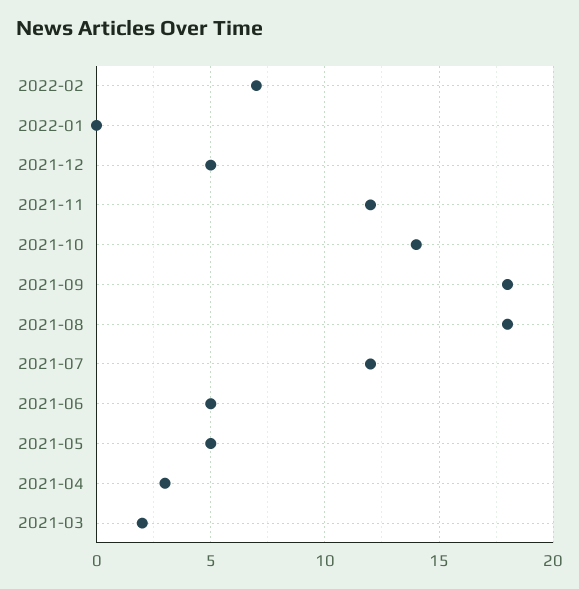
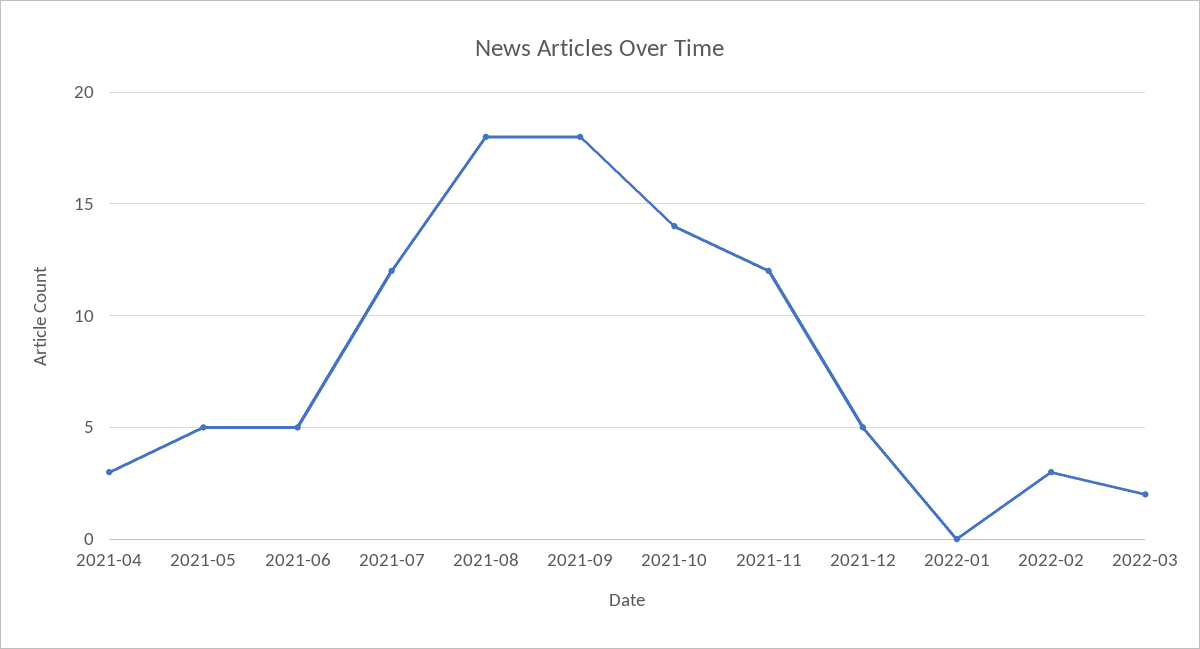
2022-02: 7 -> 3
2021-03: 2 -> none
2022-03: none -> 2

